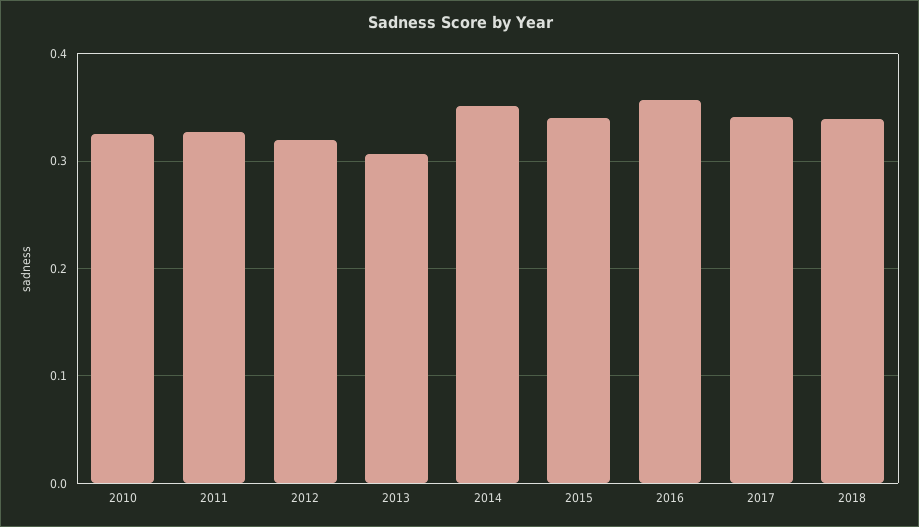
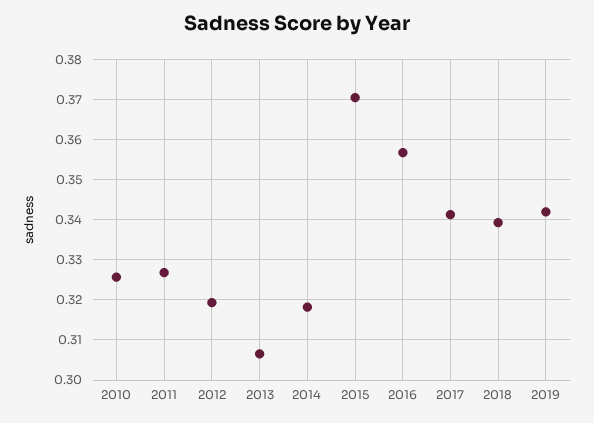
2014: 0.35 -> 0.318
2015: 0.34 -> 0.37
2019: none -> 0.342

